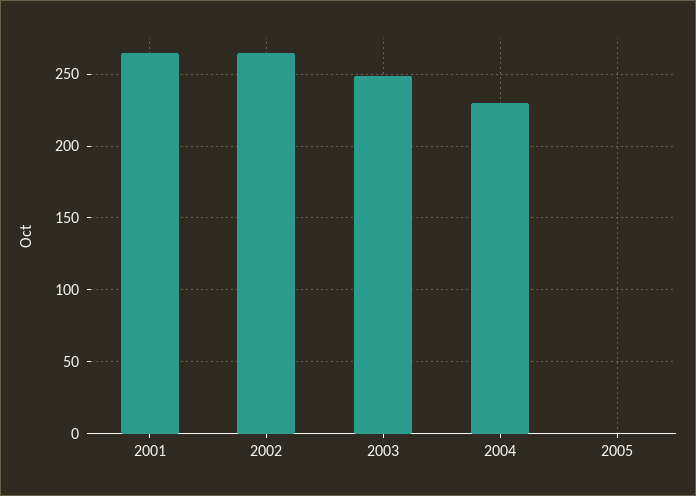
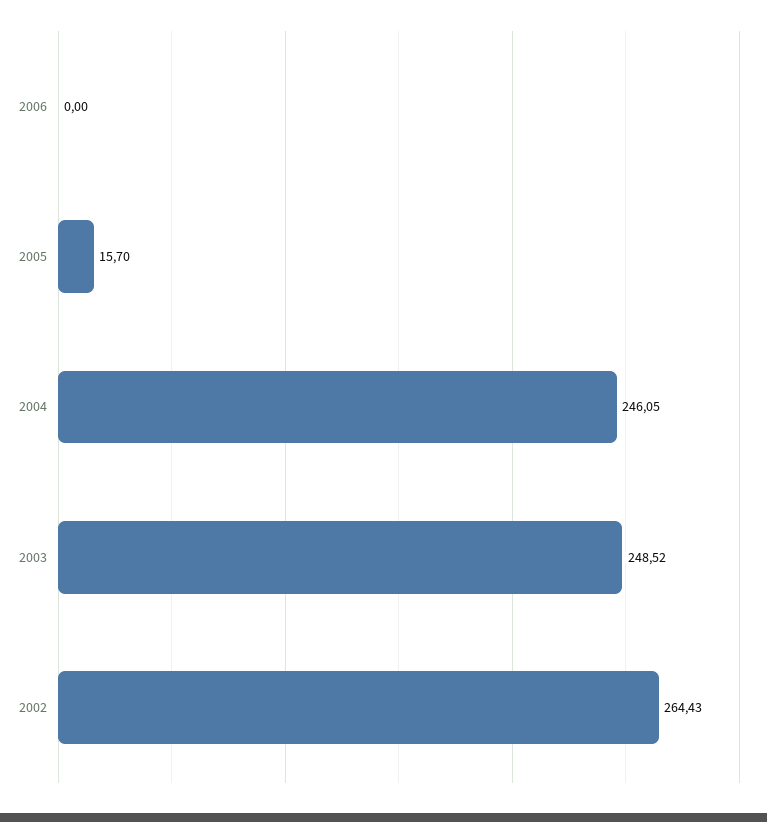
2001: 265 -> none
2004: 230 -> 246.05
2005: 0 -> 15.7
2006: none -> 0

